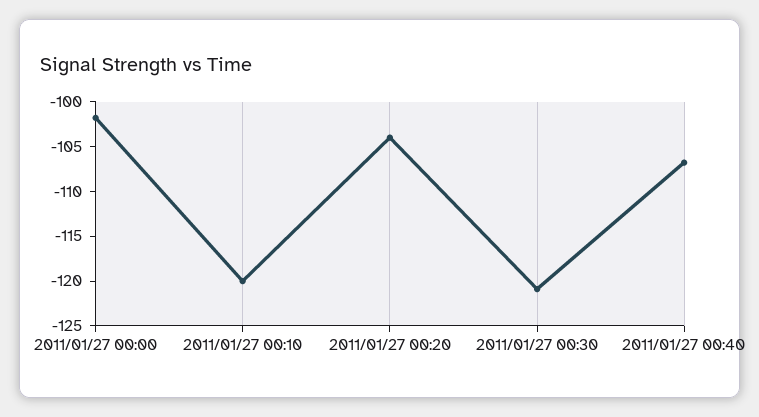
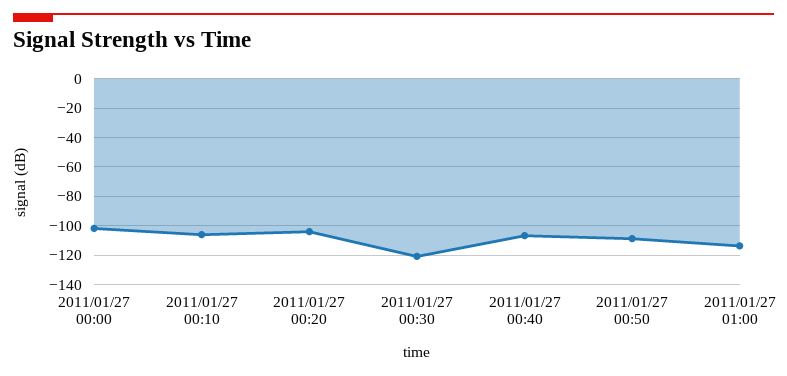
2011/01/27 00:10: -120 -> -105
2011/01/27 00:50: none -> -110
2011/01/27 01:00: none -> -115

